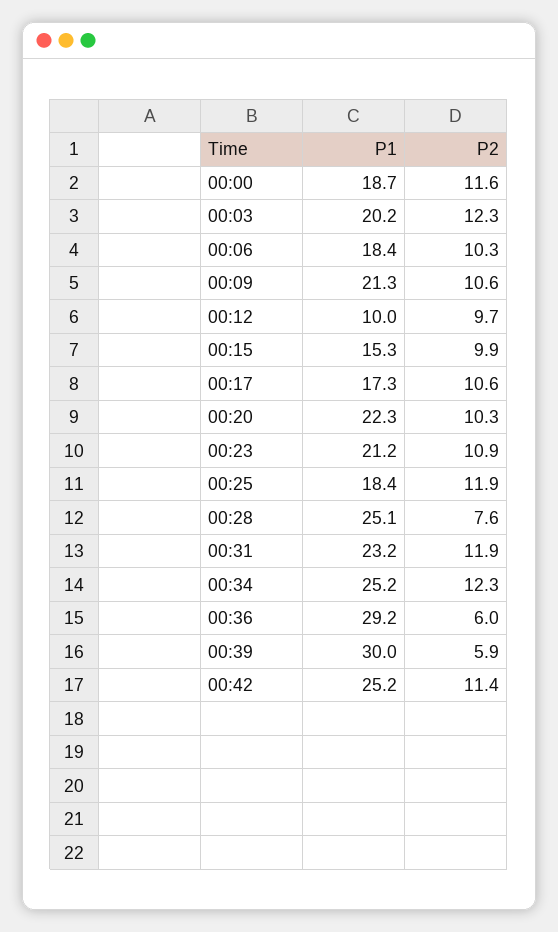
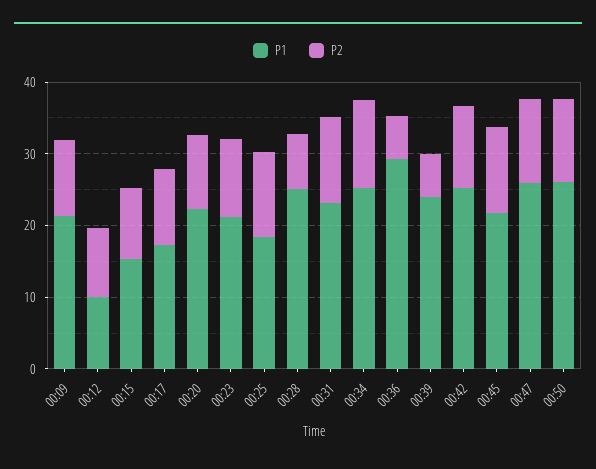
P1, 00:00: 18.7 -> none
P2, 00:00: 11.6 -> none
P1, 00:03: 20.2 -> none
P2, 00:03: 12.3 -> none
P1, 00:06: 18.4 -> none
P2, 00:06: 10.3 -> none
P1, 00:39: 30 -> 24
P1, 00:45: none -> 22
P2, 00:45: none -> 12
P1, 00:47: none -> 26
P2, 00:47: none -> 12
P1, 00:50: none -> 26
P2, 00:50: none -> 12

